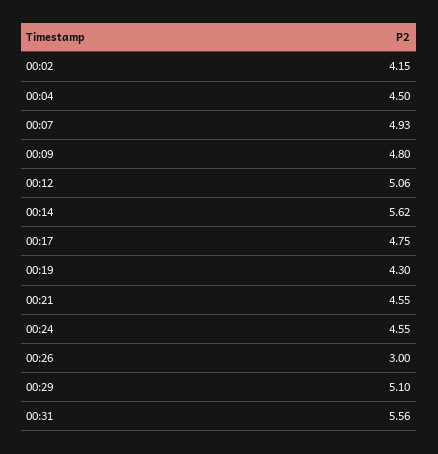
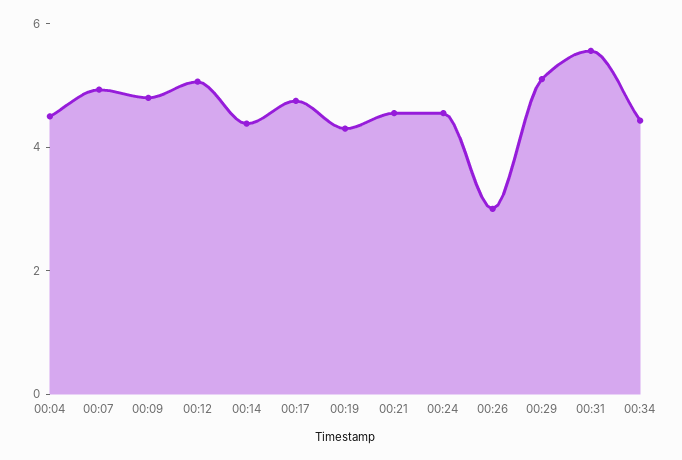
00:02: 4.15 -> none
00:14: 5.62 -> 4.5
00:34: none -> 4.5

